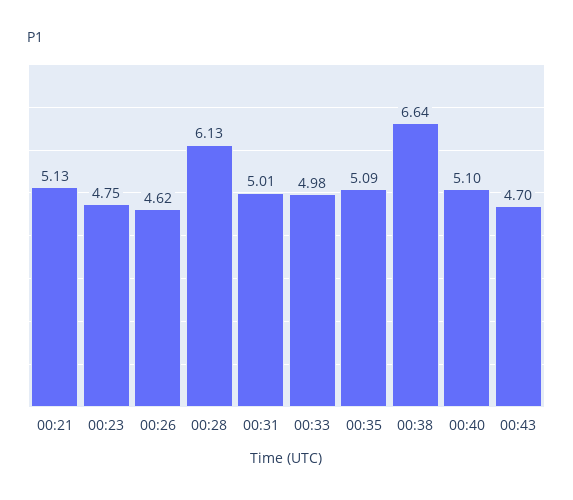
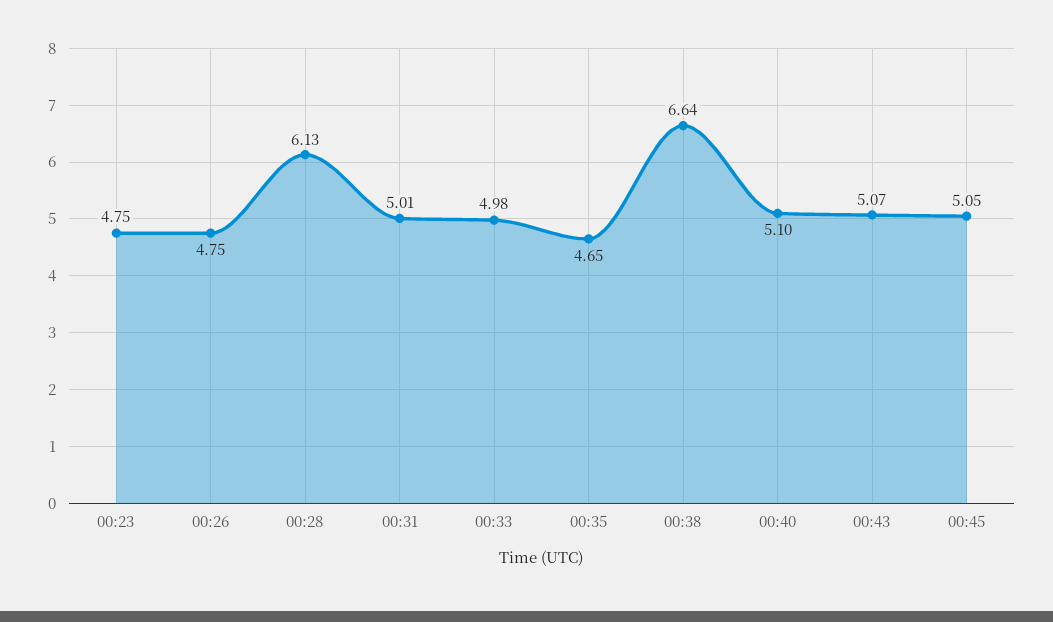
00:21: 5.13 -> none
00:26: 4.62 -> 4.75
00:35: 5.09 -> 4.65
00:43: 4.7 -> 5.07
00:45: none -> 5.05

